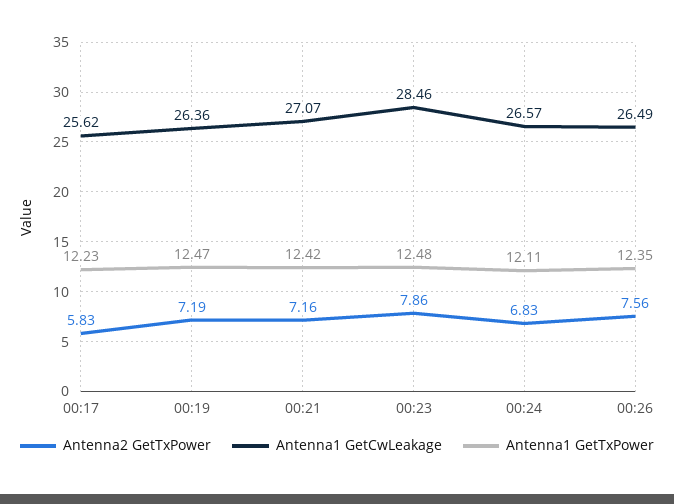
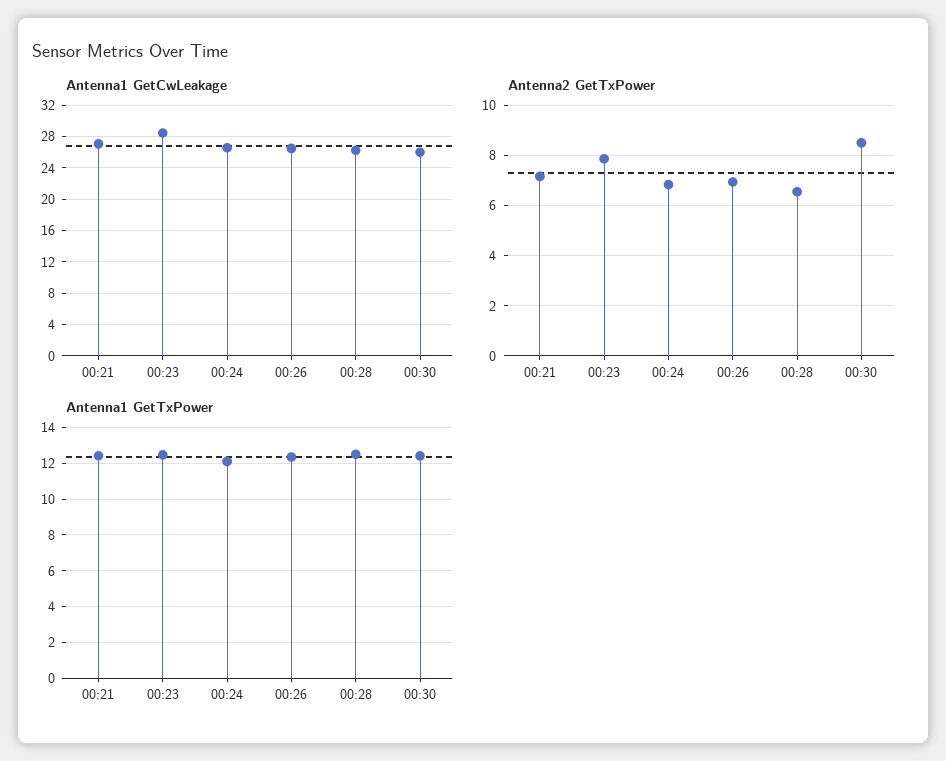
Antenna2 GetTxPower, 00:17: 5.83 -> none
Antenna1 GetCwLeakage, 00:17: 25.62 -> none
Antenna1 GetTxPower, 00:17: 12.23 -> none
Antenna2 GetTxPower, 00:19: 7.19 -> none
Antenna1 GetCwLeakage, 00:19: 26.36 -> none
Antenna1 GetTxPower, 00:19: 12.47 -> none
Antenna2 GetTxPower, 00:26: 7.56 -> 7
Antenna1 GetCwLeakage, 00:28: none -> 26
Antenna1 GetCwLeakage, 00:30: none -> 26
Antenna2 GetTxPower, 00:28: none -> 6.5
Antenna2 GetTxPower, 00:30: none -> 8.5
Antenna1 GetTxPower, 00:28: none -> 12.5
Antenna1 GetTxPower, 00:30: none -> 12.5

